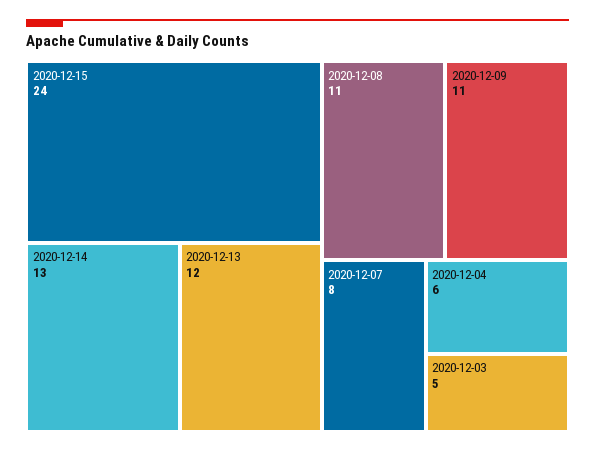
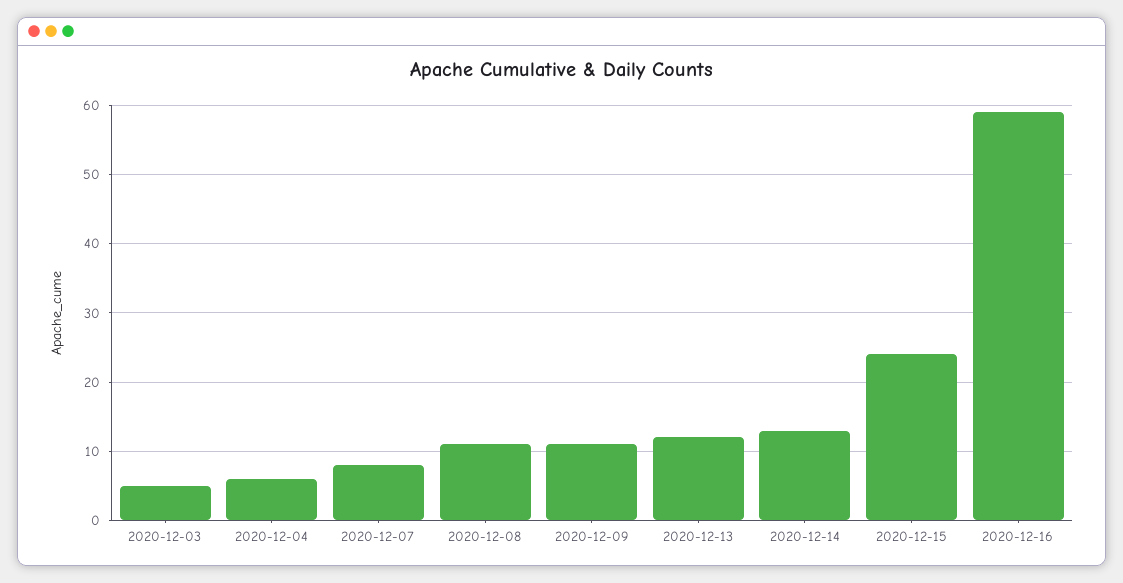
2020-12-16: none -> 59

